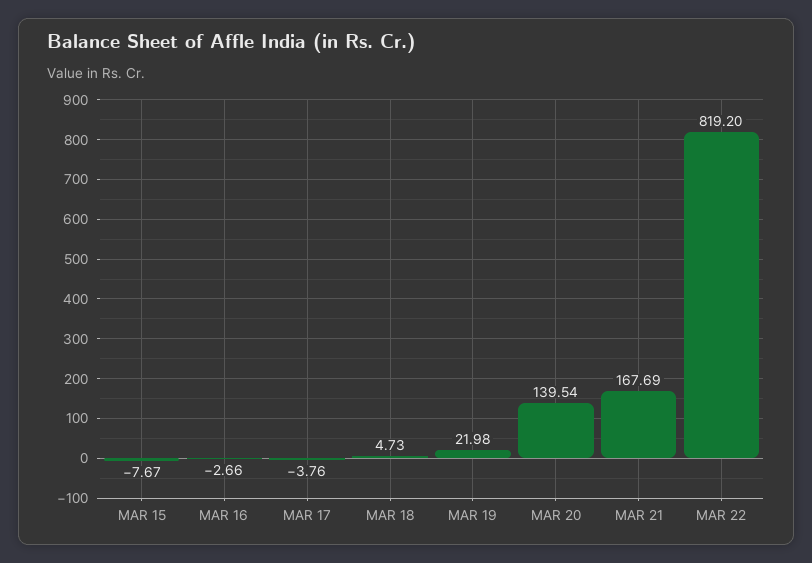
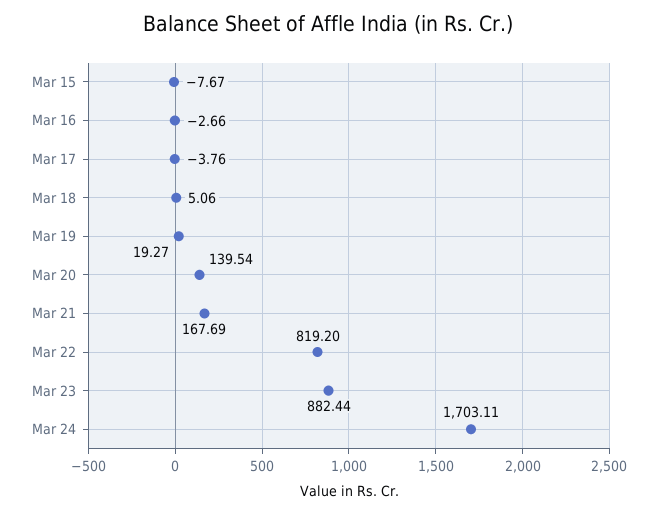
MAR 18: 4.73 -> 5.06
MAR 19: 21.98 -> 19.27
Mar 23: none -> 882.44
Mar 24: none -> 1703.11

